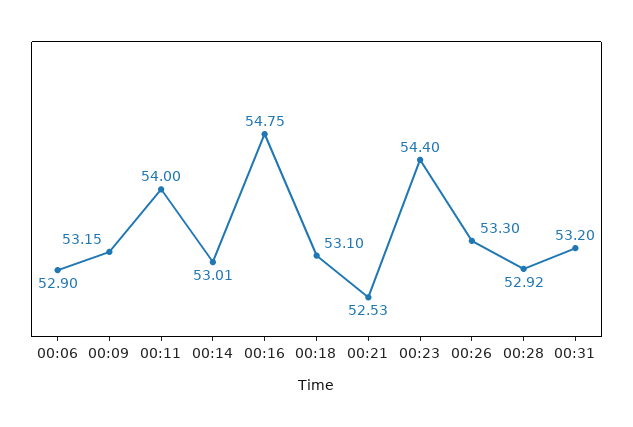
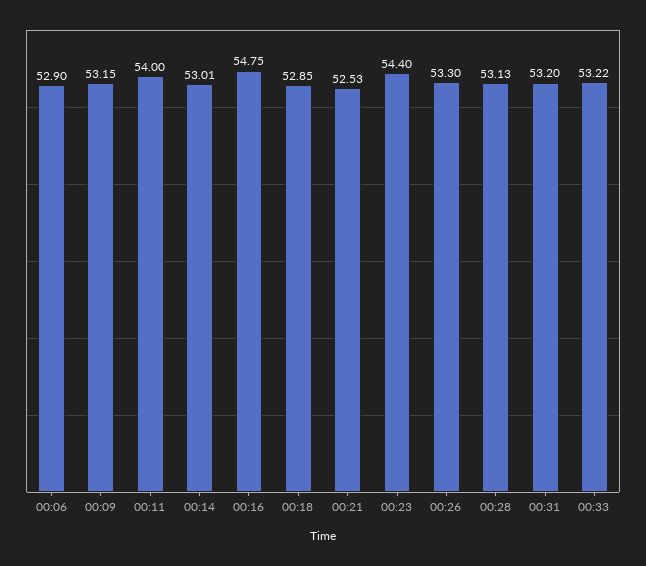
00:18: 53.1 -> 52.85
00:28: 52.92 -> 53.13
00:33: none -> 53.22

